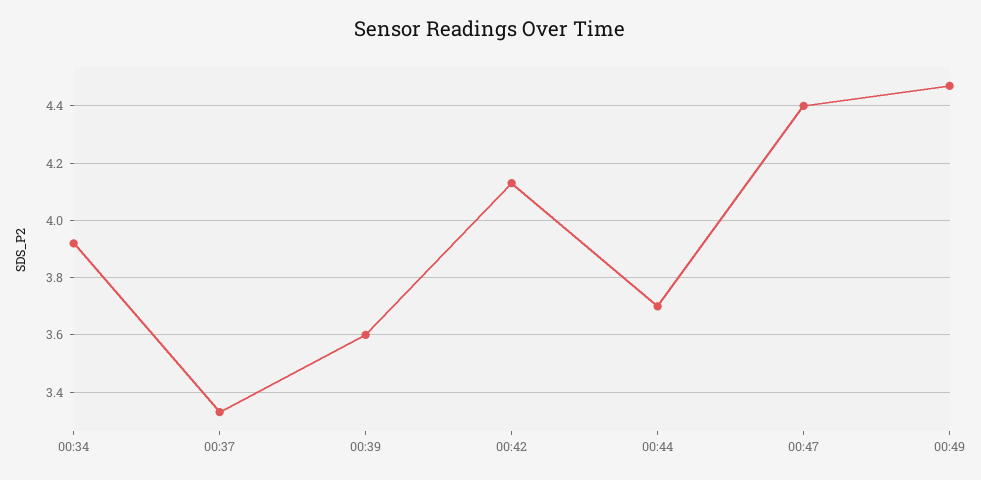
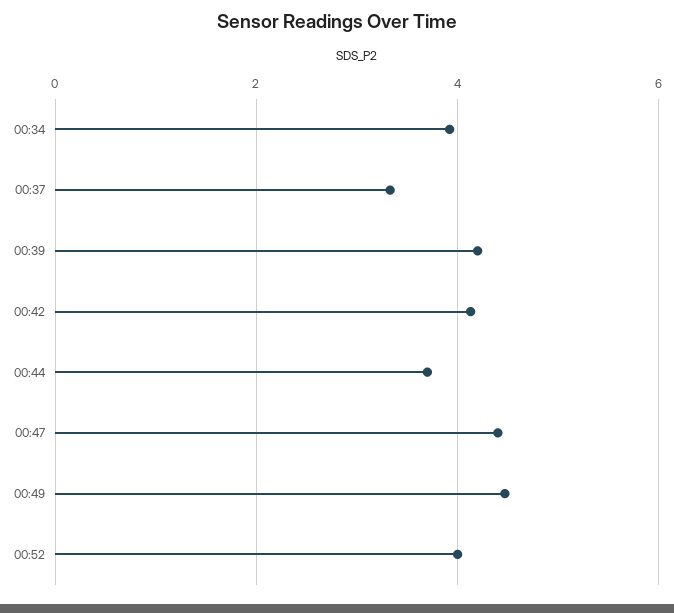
00:39: 3.6 -> 4.2
00:52: none -> 4

